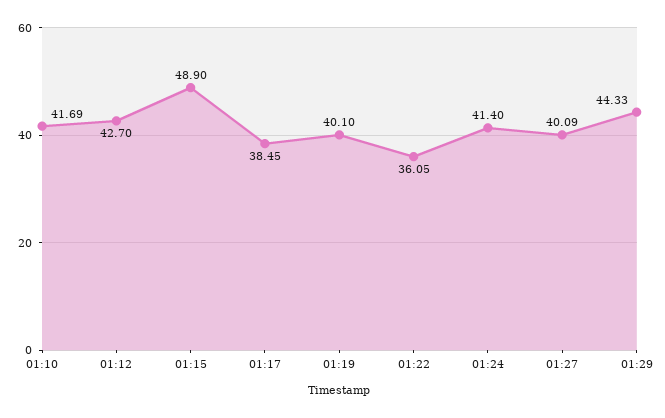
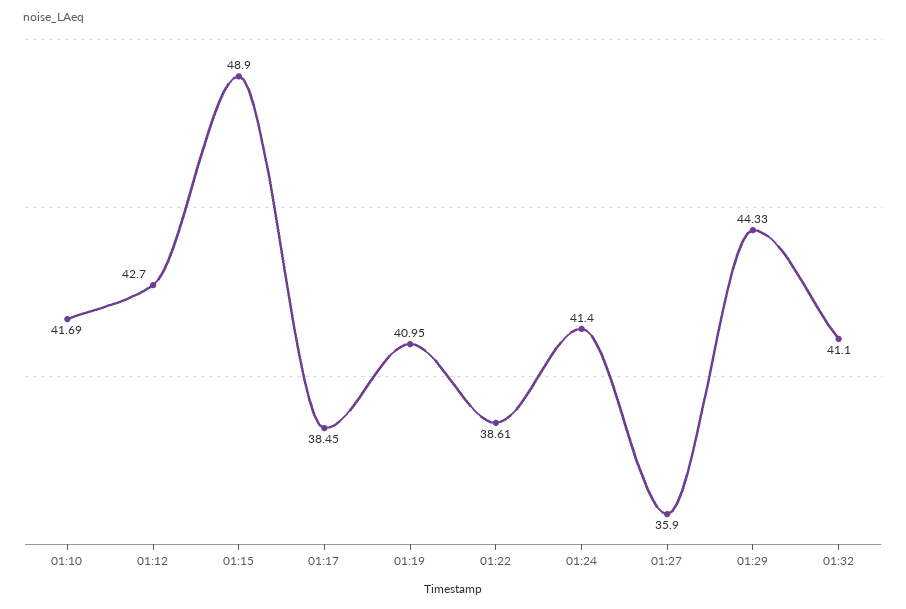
01:19: 40.1 -> 40.95
01:22: 36.05 -> 38.61
01:27: 40.09 -> 35.9
01:32: none -> 41.1

